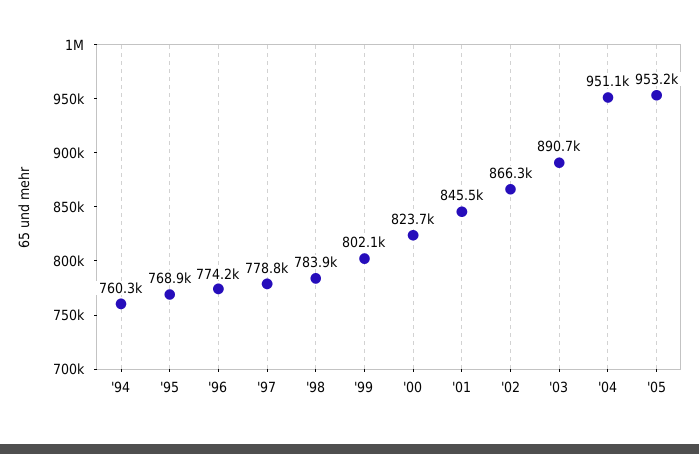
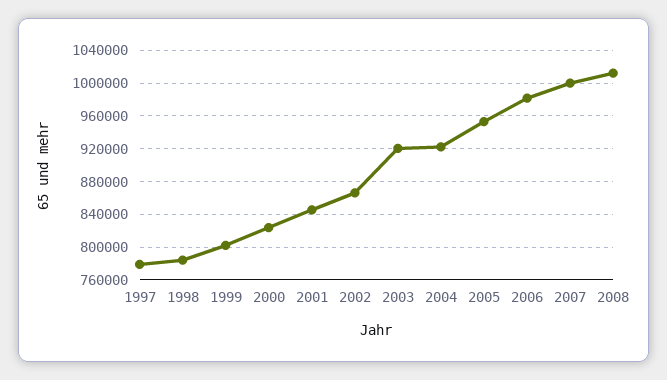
'94: 760300 -> none
'95: 768900 -> none
'96: 774200 -> none
'03: 890700 -> 920000
'04: 951100 -> 920000
2006: none -> 980000
2007: none -> 1000000
2008: none -> 1010000

